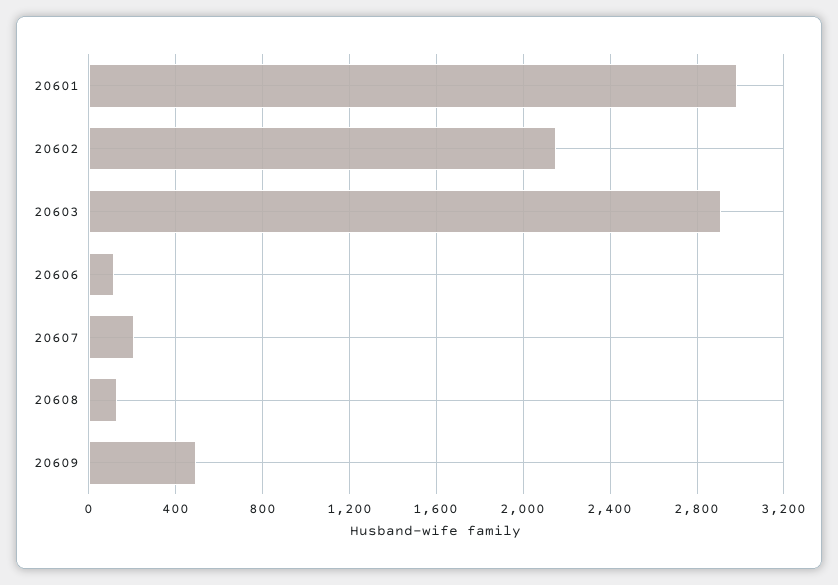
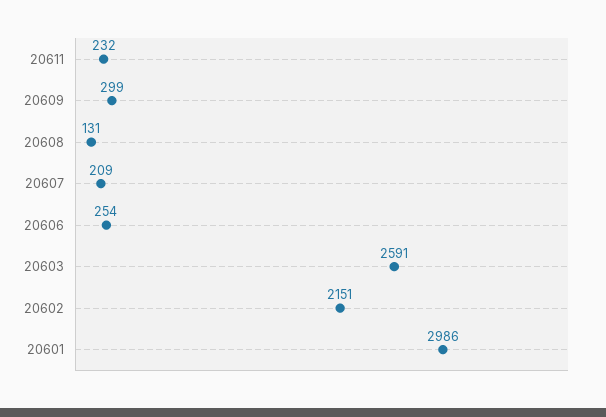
20603: 2900 -> 2591
20606: 100 -> 254
20609: 500 -> 299
20611: none -> 232

